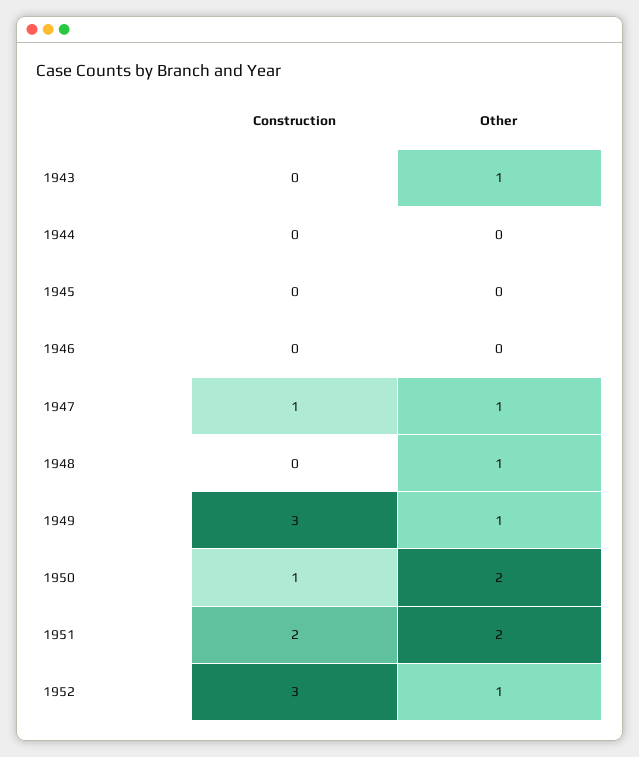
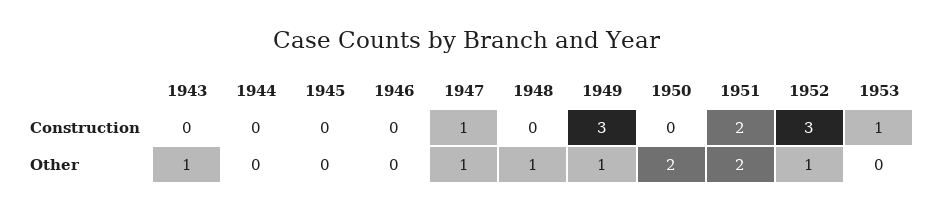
Construction, 1950: 1 -> 0
Construction, 1953: none -> 1
Other, 1953: none -> 0

